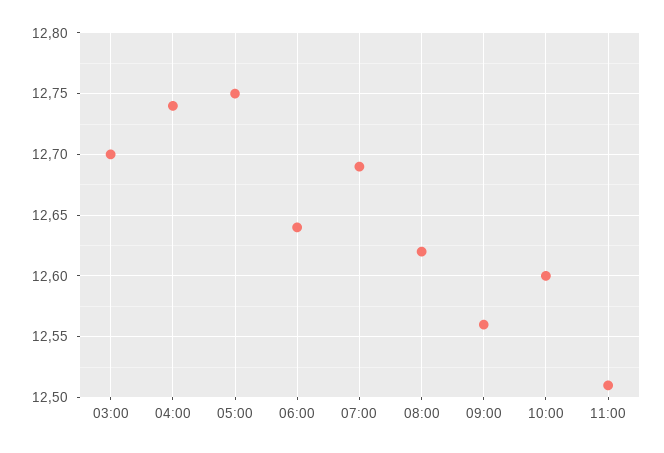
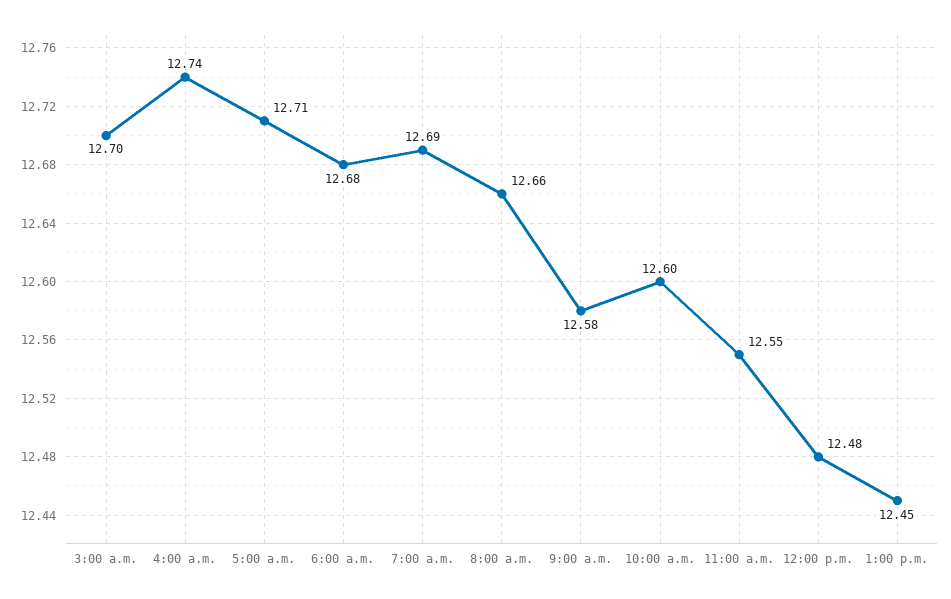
05:00: 12.75 -> 12.71
06:00: 12.64 -> 12.68
08:00: 12.62 -> 12.66
09:00: 12.56 -> 12.58
11:00: 12.51 -> 12.55
12:00 p.m.: none -> 12.48
1:00 p.m.: none -> 12.45

